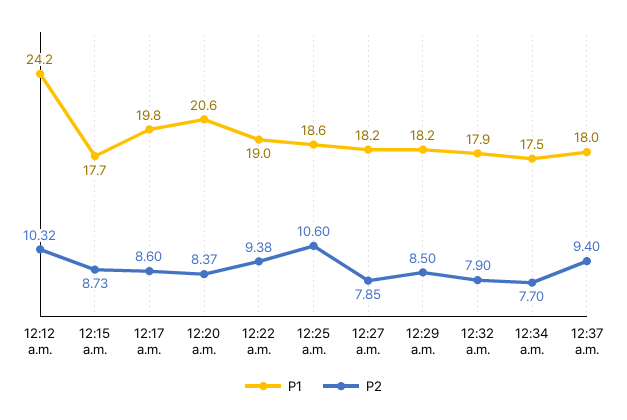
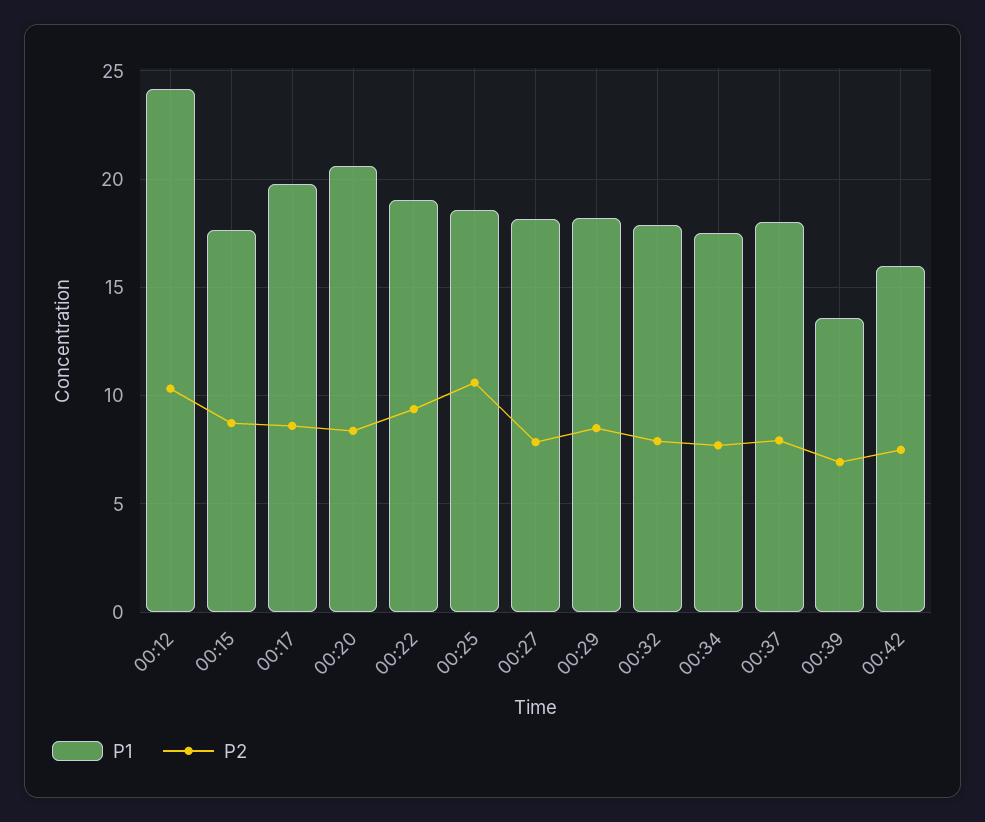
P2, 12:37 a.m.: 9.4 -> 8
P1, 00:39: none -> 13.5
P2, 00:39: none -> 7
P1, 00:42: none -> 16
P2, 00:42: none -> 7.5

